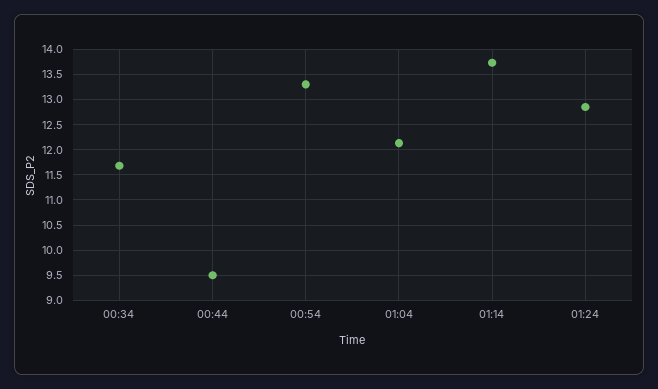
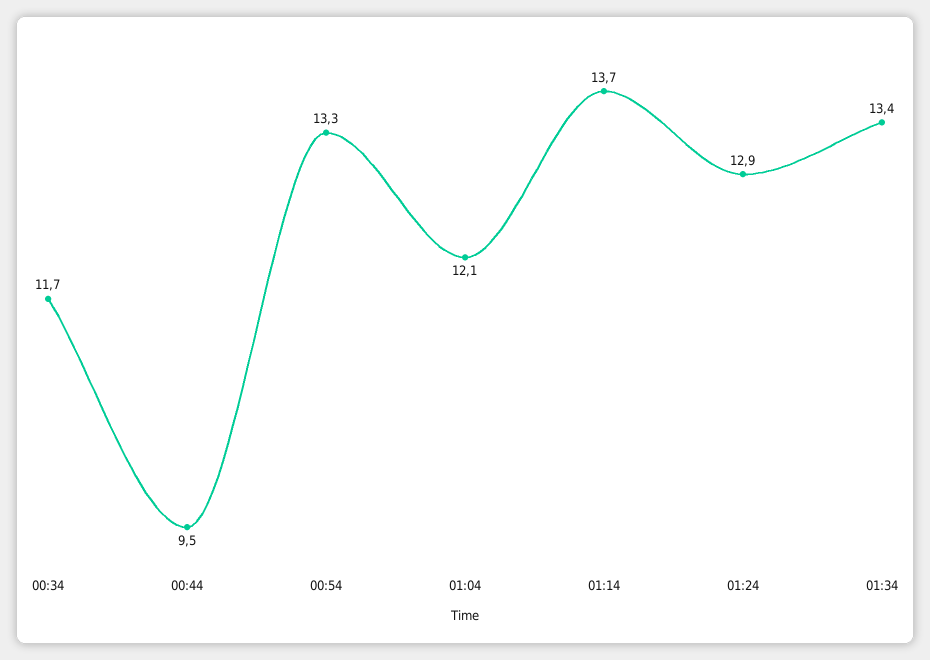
01:34: none -> 13.4

